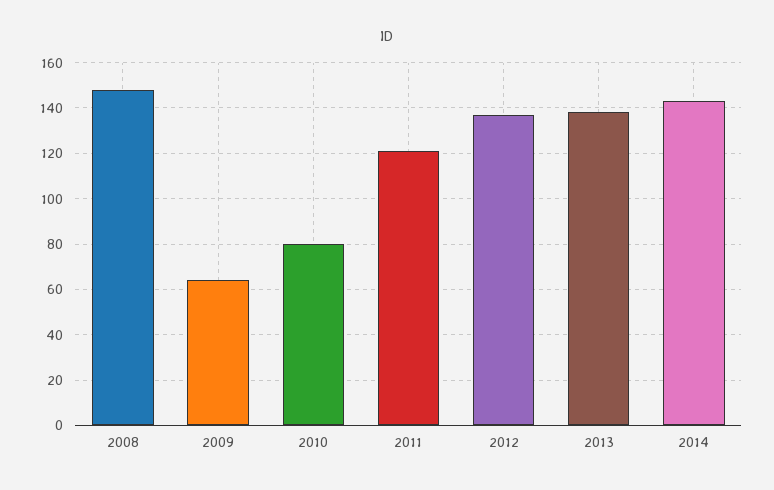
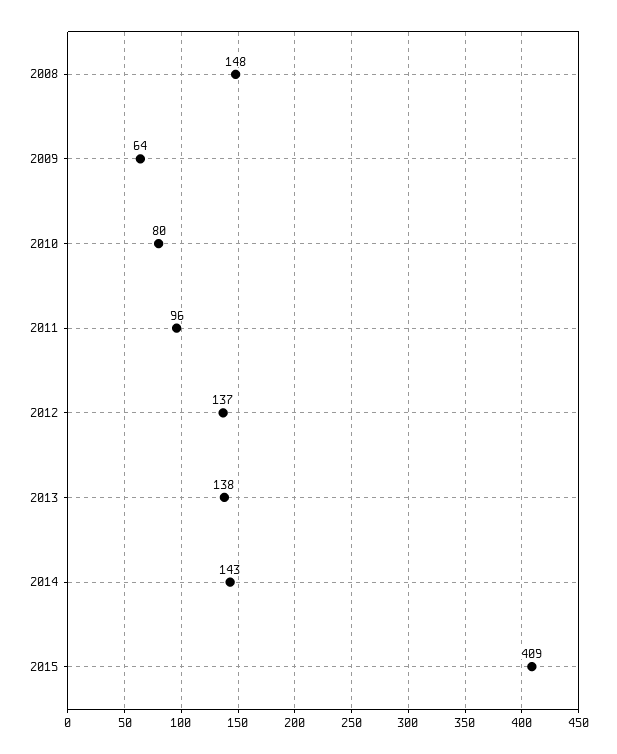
2011: 120 -> 96
2015: none -> 409

